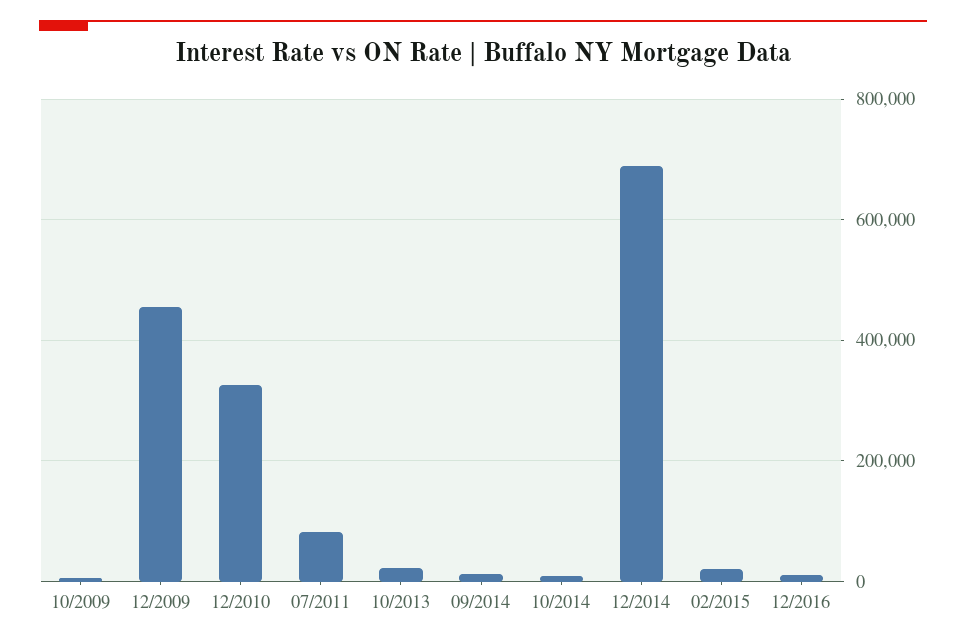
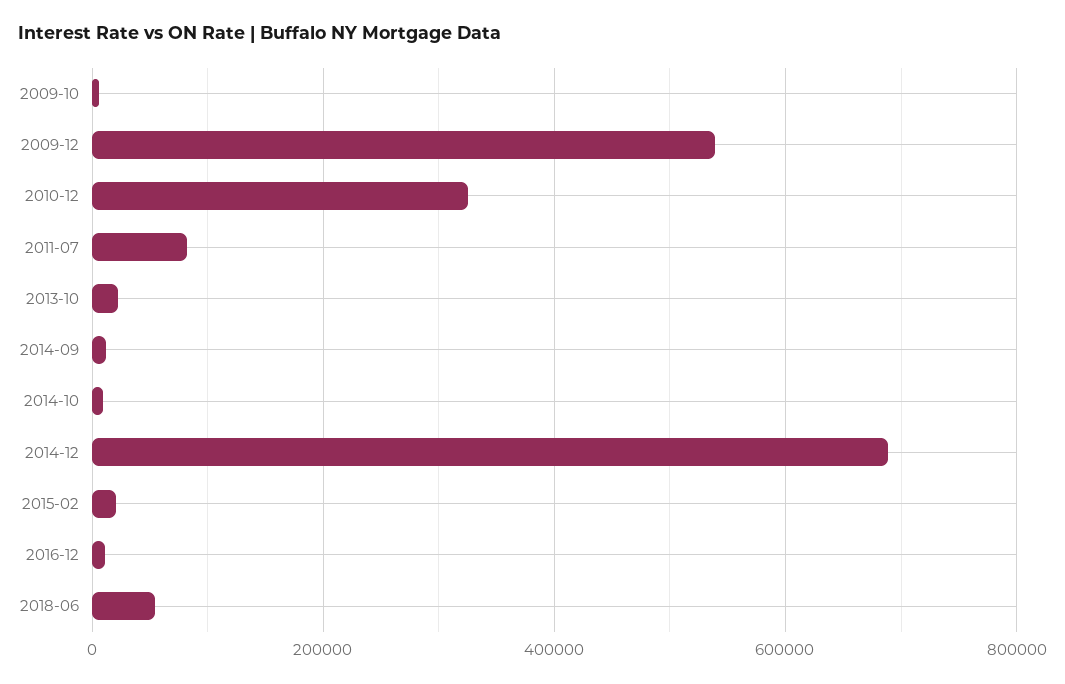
12/2009: 460000 -> 540000
2018-06: none -> 60000

